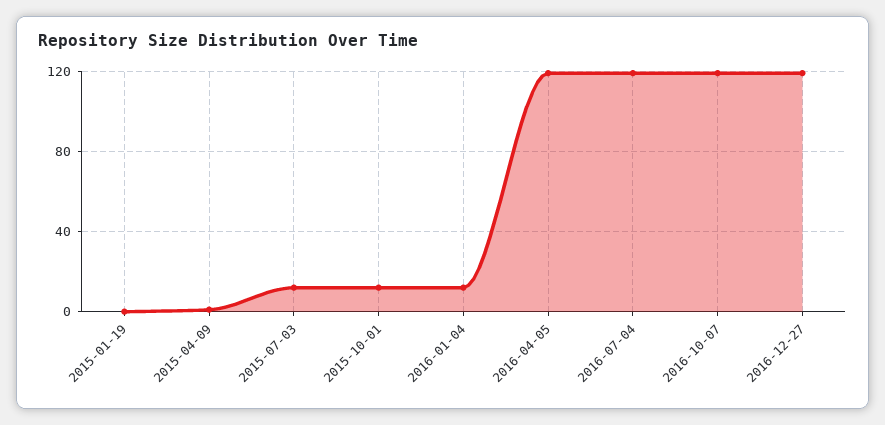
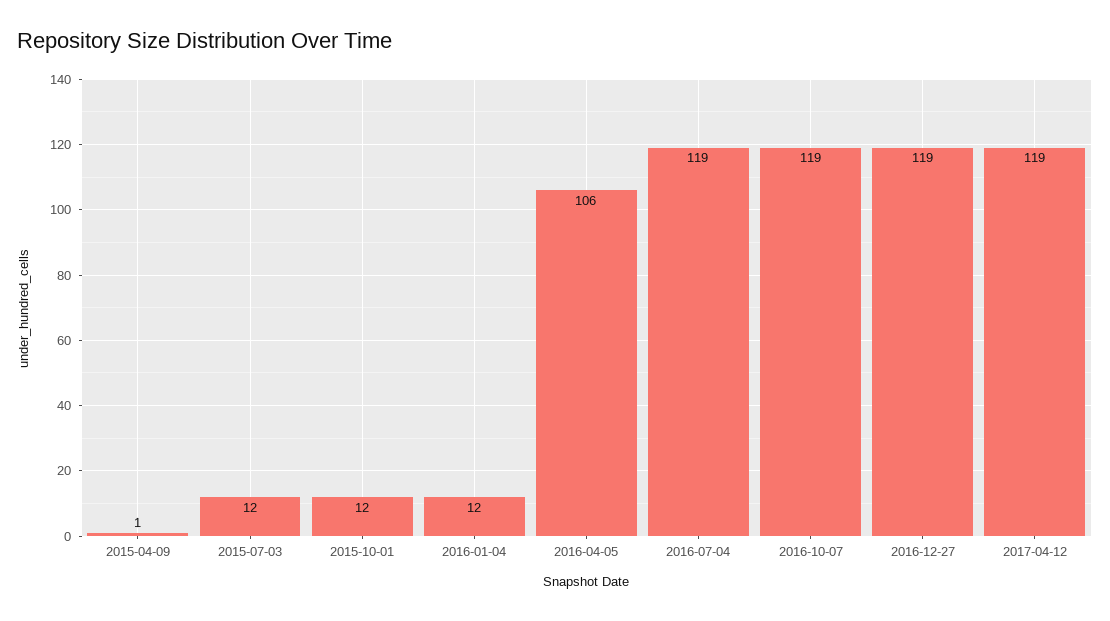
2015-01-19: 0 -> none
2016-04-05: 120 -> 106
2017-04-12: none -> 119

